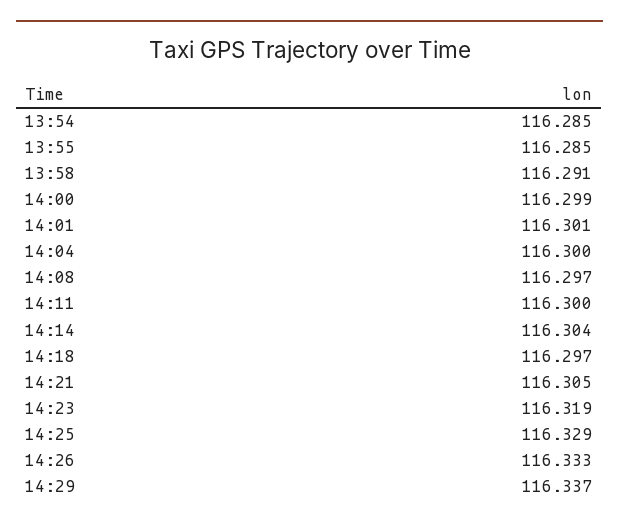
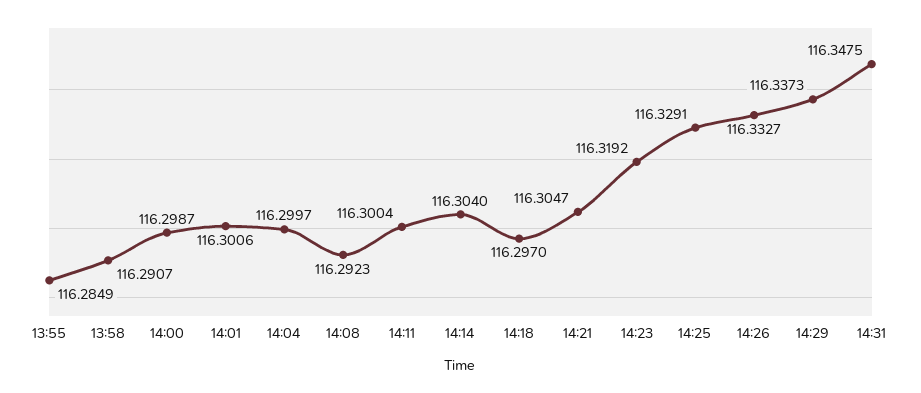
13:54: 116.285 -> none
14:08: 116.297 -> 116.2923
14:31: none -> 116.3475

